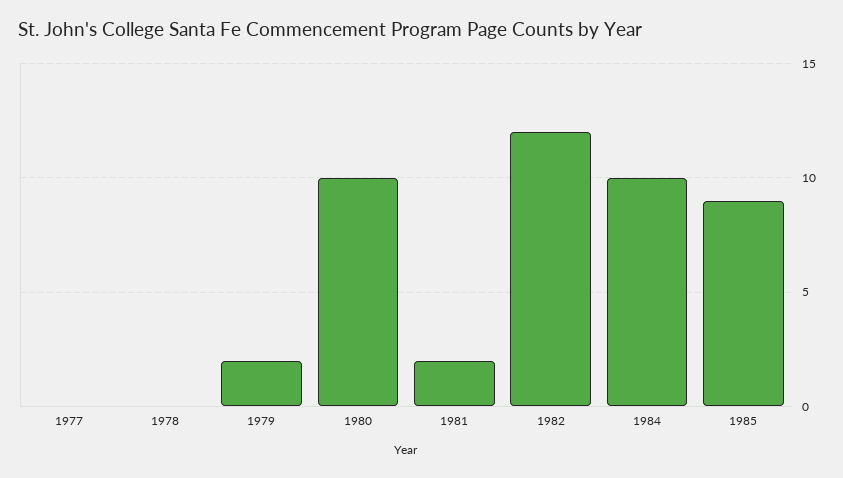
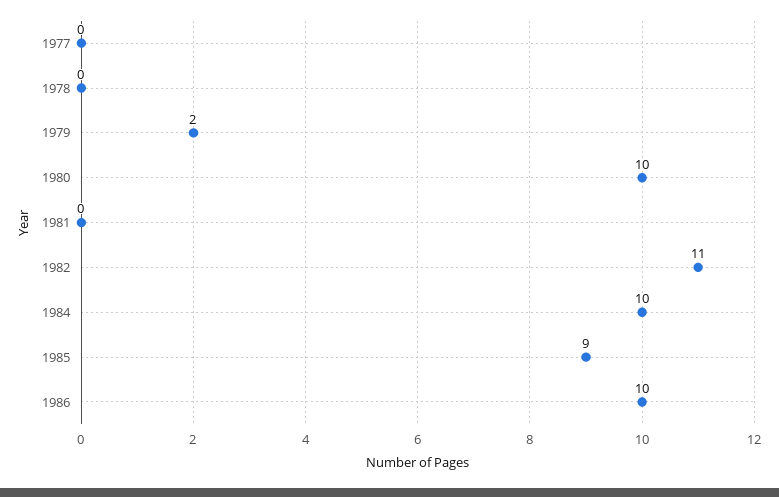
1981: 2 -> 0
1982: 12 -> 11
1986: none -> 10

